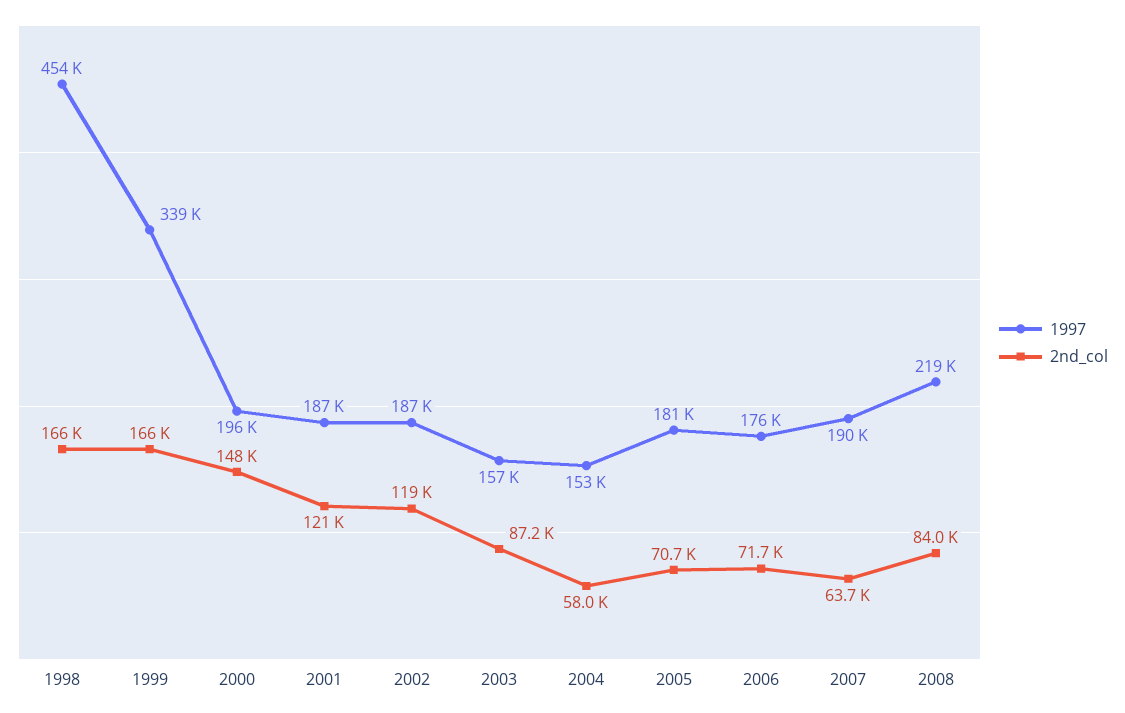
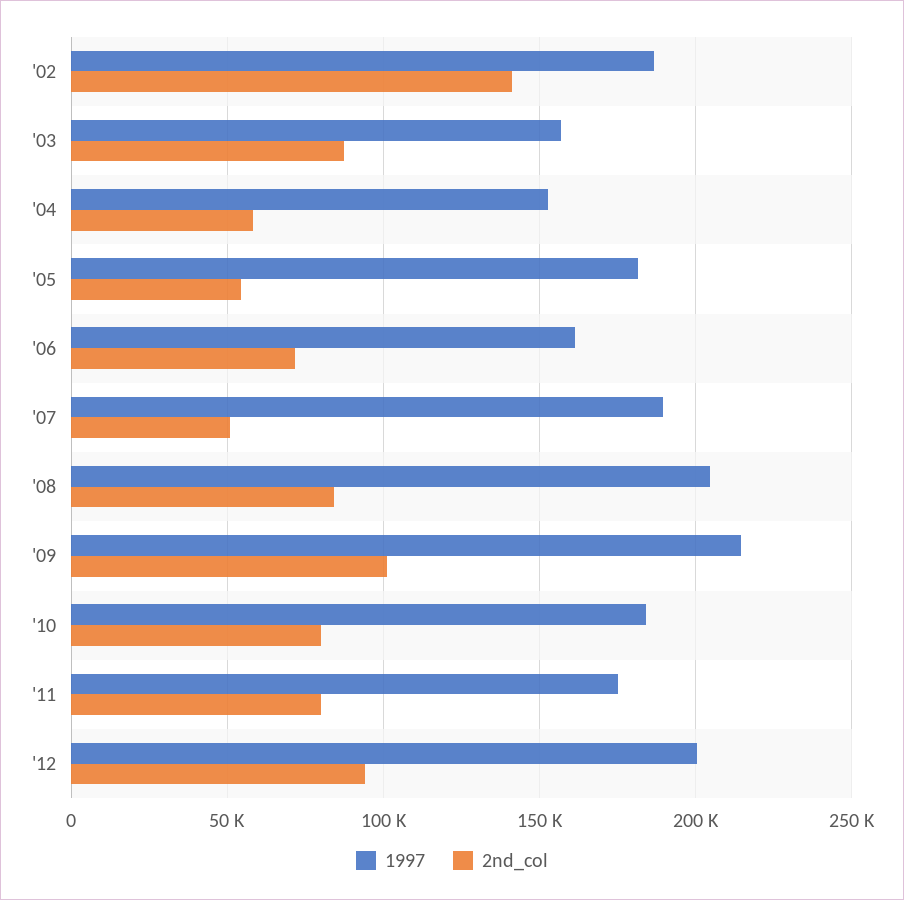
1997, 1998: 454000 -> none
2nd_col, 1998: 166000 -> none
1997, 1999: 339000 -> none
2nd_col, 1999: 166000 -> none
1997, 2000: 196000 -> none
2nd_col, 2000: 148000 -> none
1997, 2001: 187000 -> none
2nd_col, 2001: 121000 -> none
2nd_col, 2002: 119000 -> 140000
2nd_col, 2005: 70700 -> 55000
1997, 2006: 176000 -> 160000
2nd_col, 2007: 63700 -> 50000
1997, 2008: 219000 -> 205000
1997, '09: none -> 215000
2nd_col, '09: none -> 100000
1997, '10: none -> 185000
2nd_col, '10: none -> 80000
1997, '11: none -> 175000
2nd_col, '11: none -> 80000
1997, '12: none -> 200000
2nd_col, '12: none -> 95000

